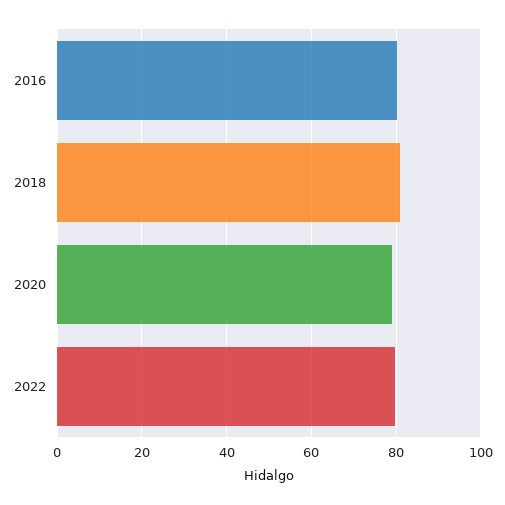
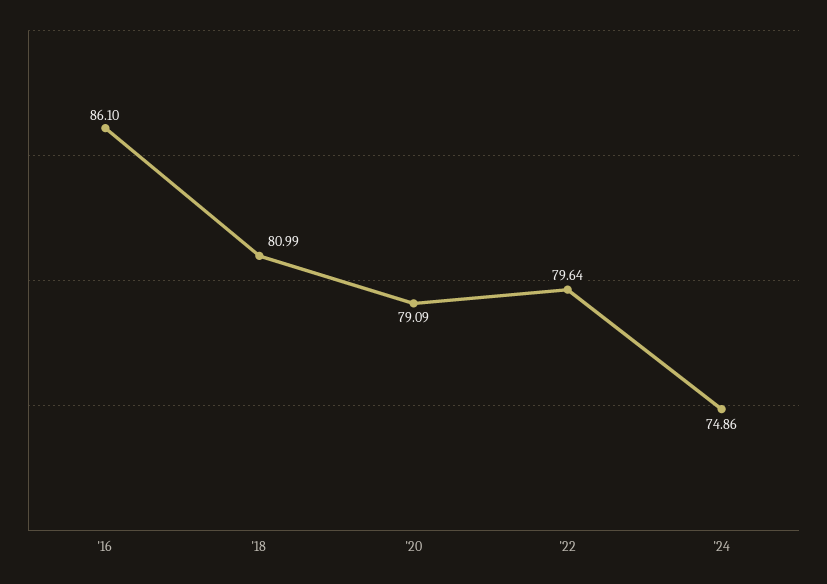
2016: 80 -> 86.1
'24: none -> 74.86

